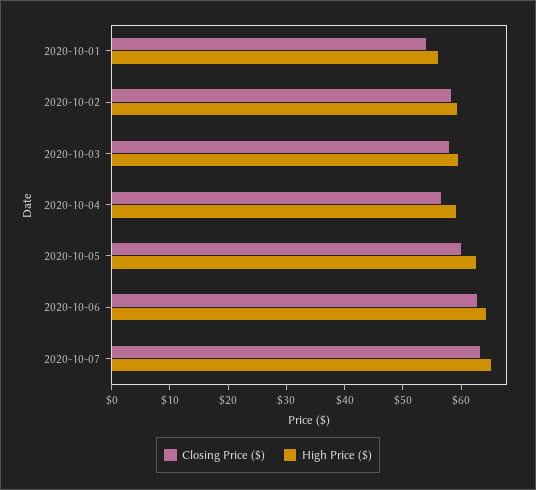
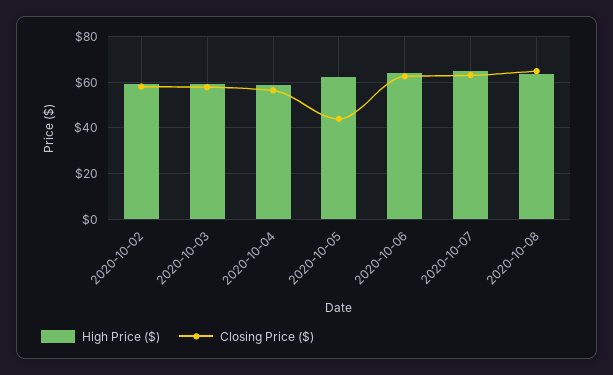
Closing Price ($), 2020-10-01: 54 -> none
High Price ($), 2020-10-01: 56 -> none
Closing Price ($), 2020-10-05: 60 -> 45
High Price ($), 2020-10-08: none -> 65
Closing Price ($), 2020-10-08: none -> 65

